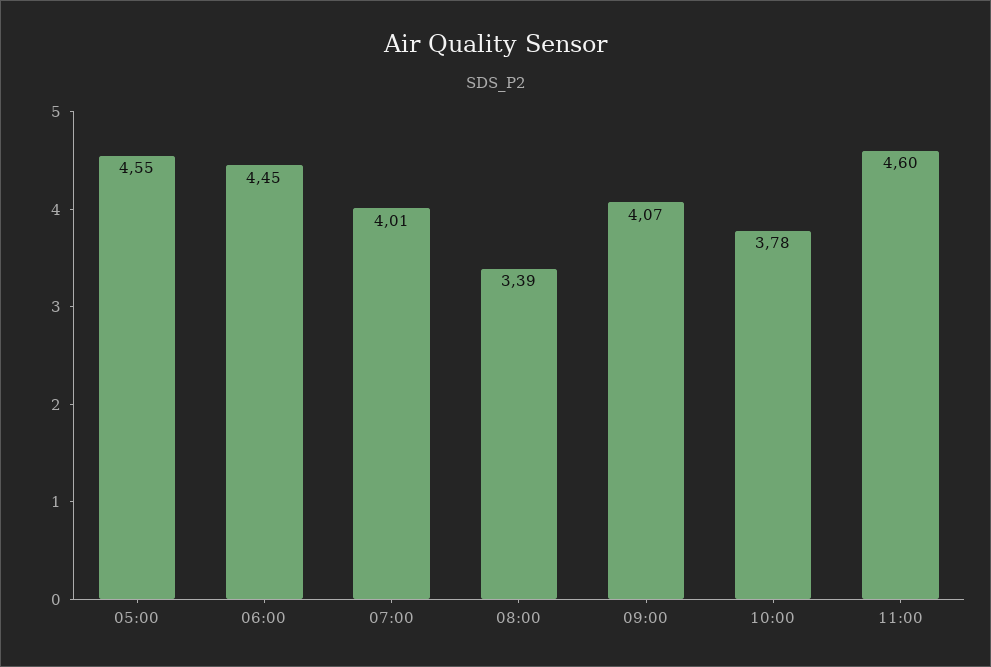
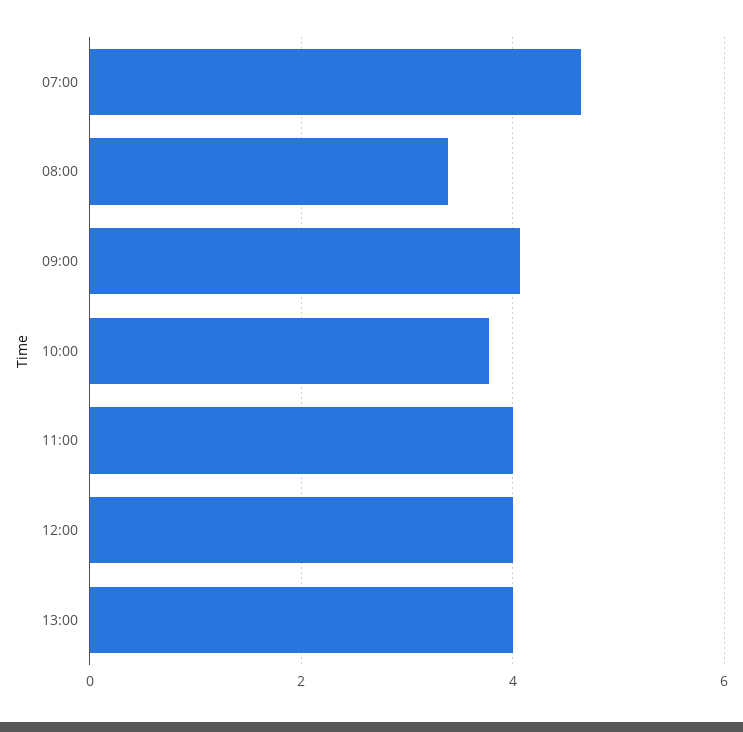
05:00: 4.55 -> none
06:00: 4.45 -> none
07:00: 4.01 -> 4.6
11:00: 4.6 -> 4
12:00: none -> 4
13:00: none -> 4

